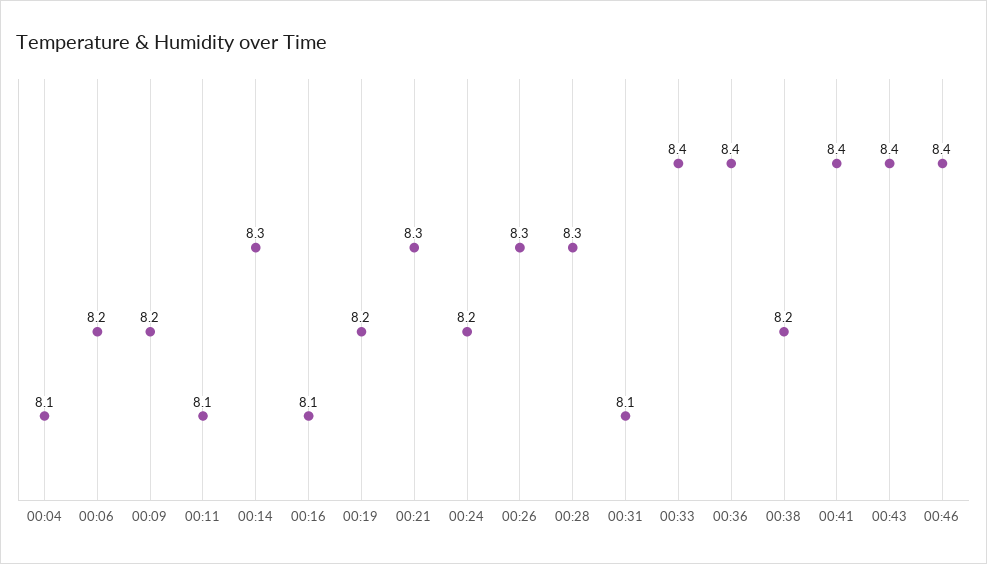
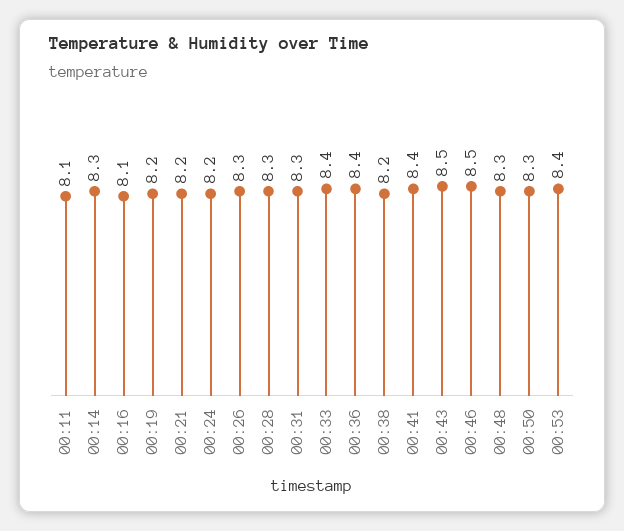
00:04: 8.1 -> none
00:06: 8.2 -> none
00:09: 8.2 -> none
00:21: 8.3 -> 8.2
00:31: 8.1 -> 8.3
00:43: 8.4 -> 8.5
00:46: 8.4 -> 8.5
00:48: none -> 8.3
00:50: none -> 8.3
00:53: none -> 8.4

